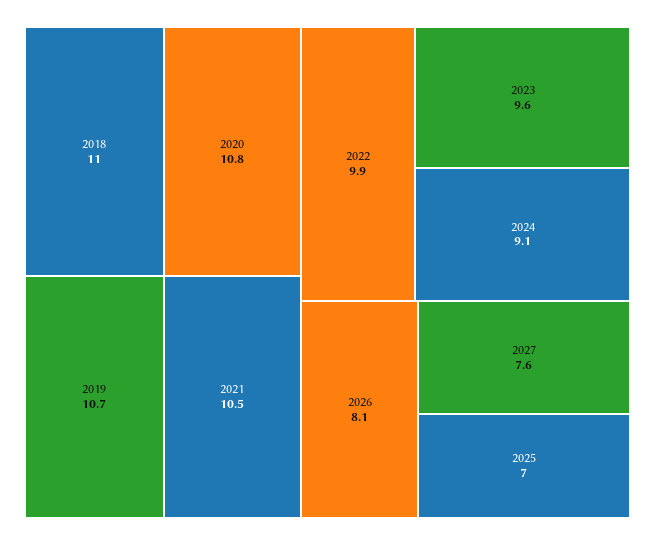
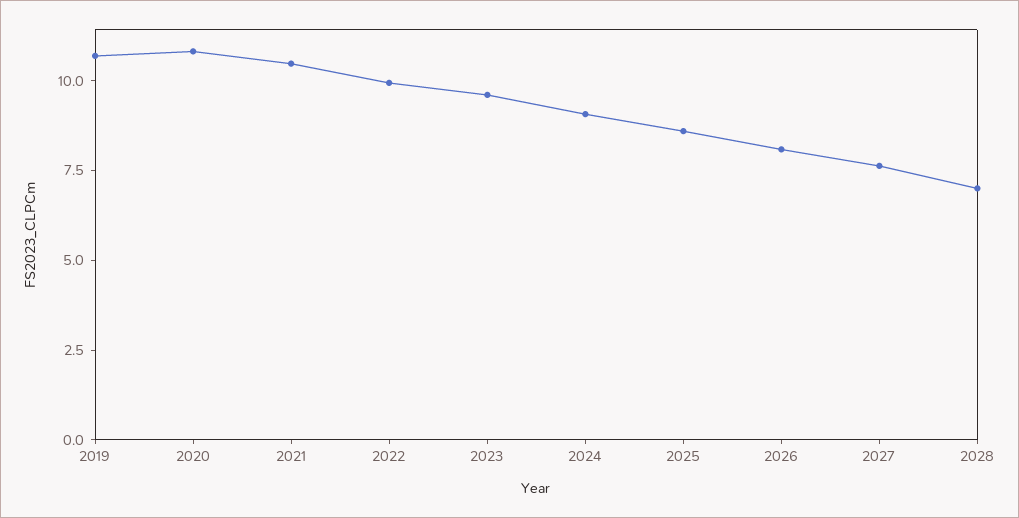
2018: 11 -> none
2025: 7 -> 8.5
2028: none -> 7

